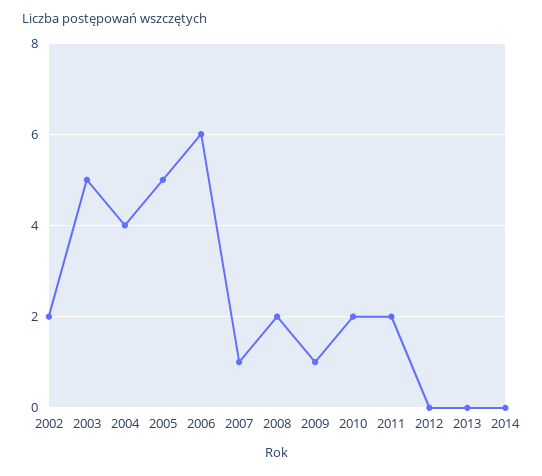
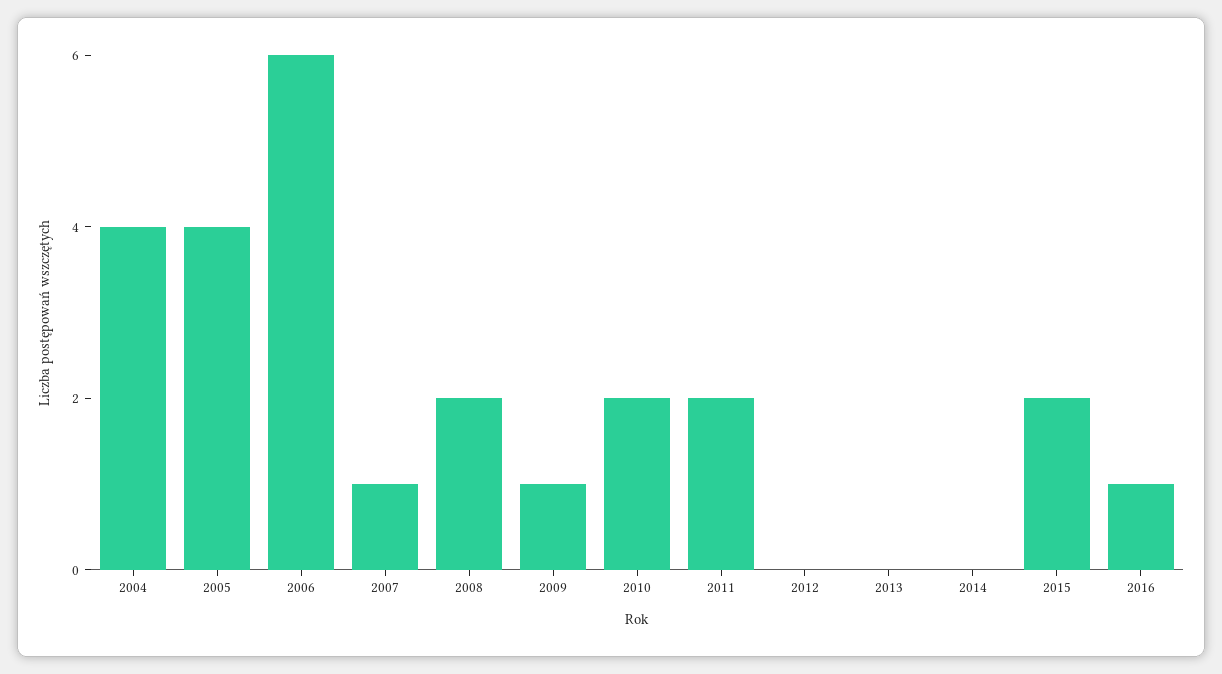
2002: 2 -> none
2003: 5 -> none
2005: 5 -> 4
2015: none -> 2
2016: none -> 1

